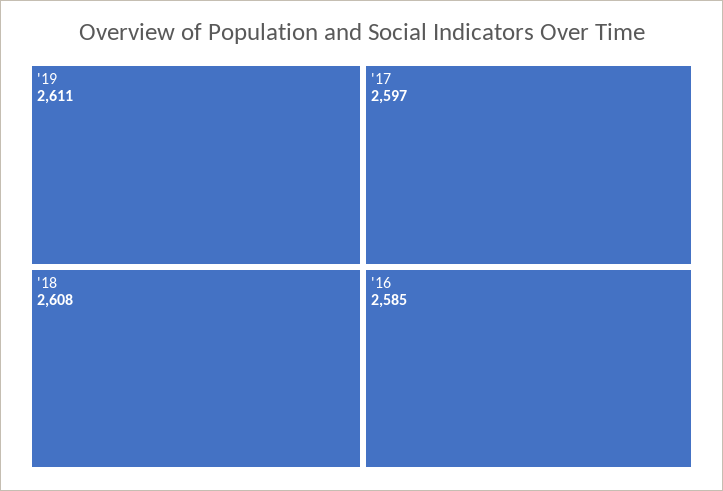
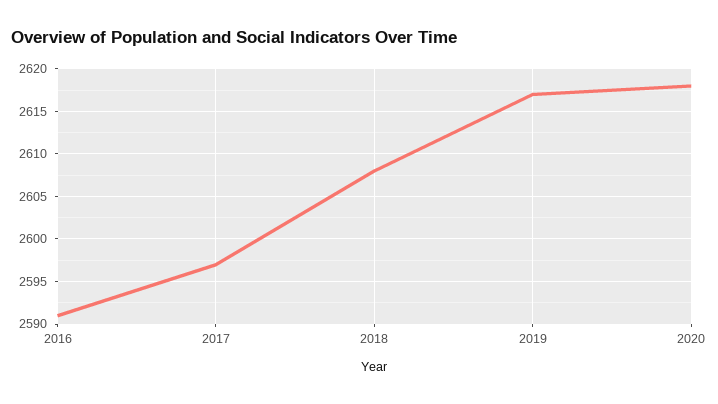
'19: 2611 -> 2617
'16: 2585 -> 2591
2020: none -> 2618

